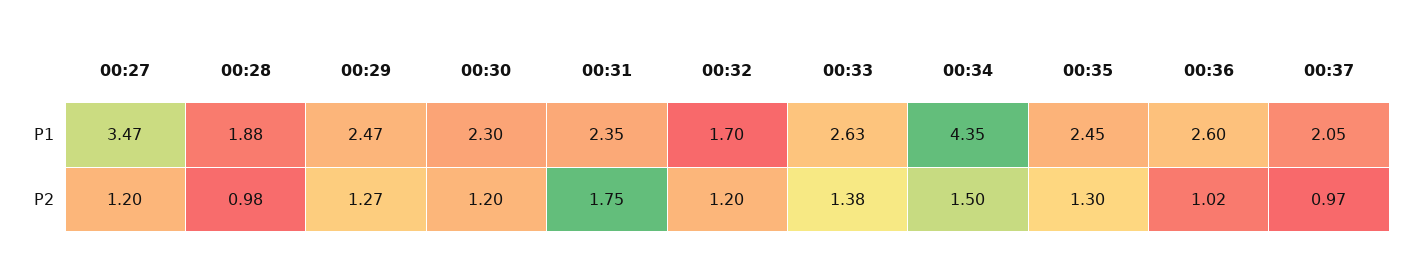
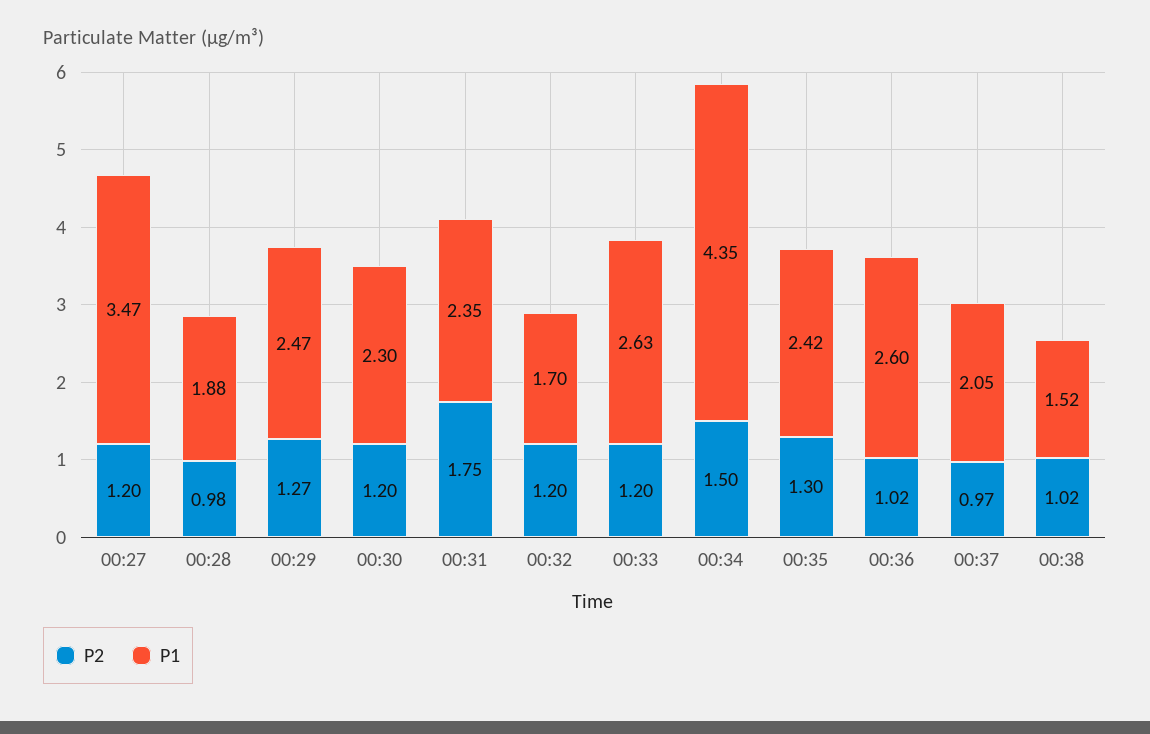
P1, 00:35: 2.45 -> 2.42
P2, 00:33: 1.38 -> 1.2
P2, 00:38: none -> 1.02
P1, 00:38: none -> 1.52

